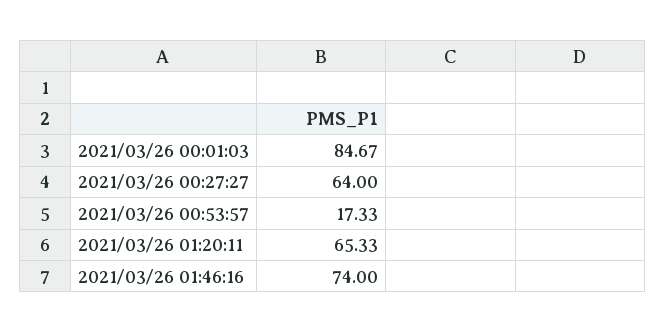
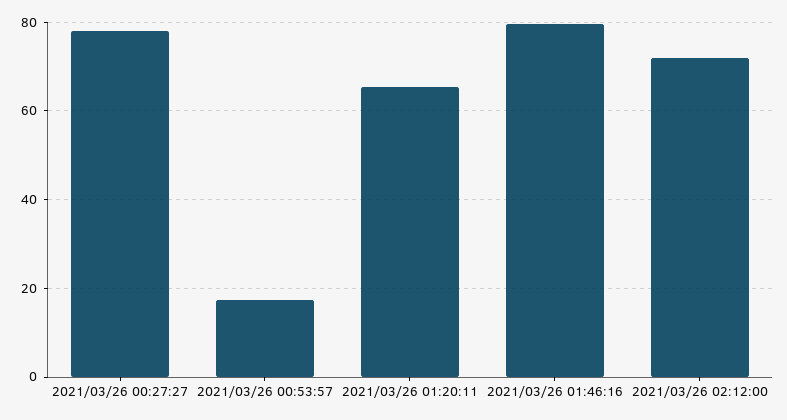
2021/03/26 00:01:03: 84.67 -> none
2021/03/26 00:27:27: 64 -> 78
2021/03/26 01:46:16: 74 -> 80
2021/03/26 02:12:00: none -> 72

